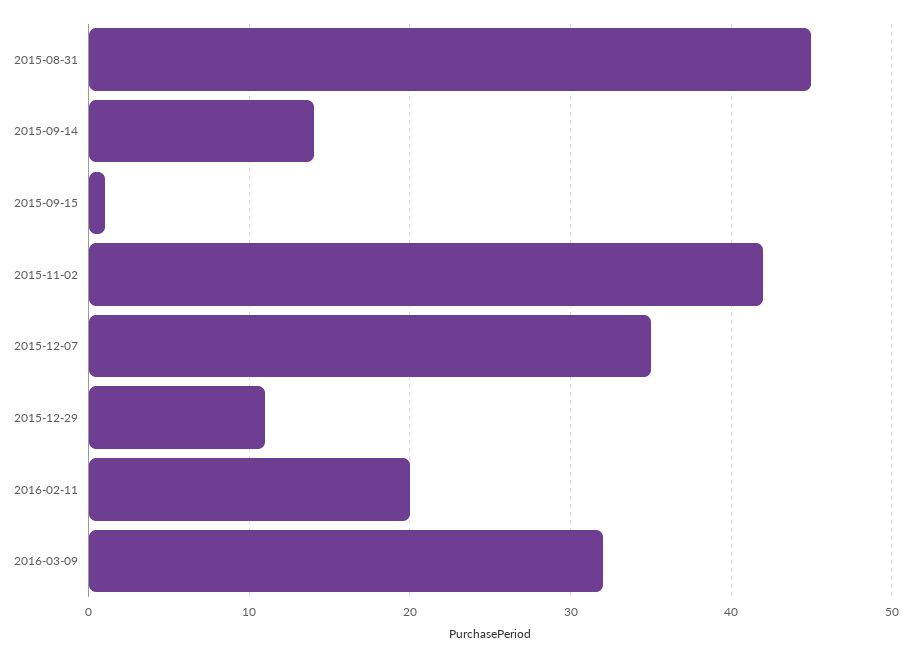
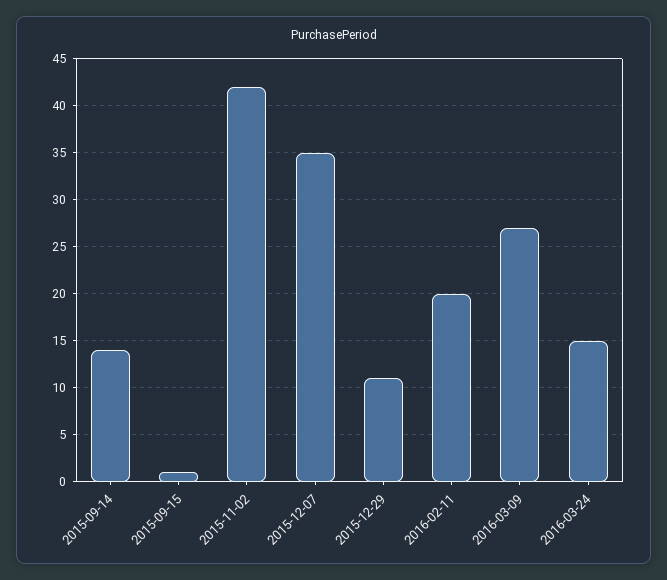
2015-08-31: 45 -> none
2016-03-09: 32 -> 27
2016-03-24: none -> 15

